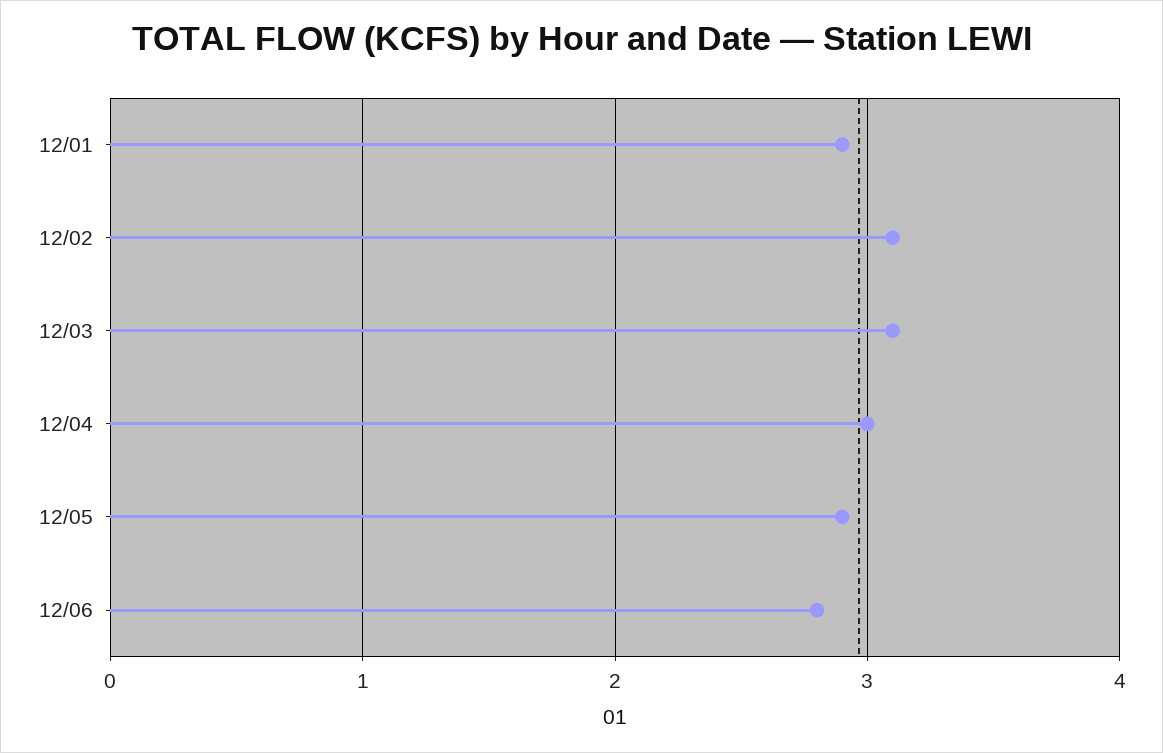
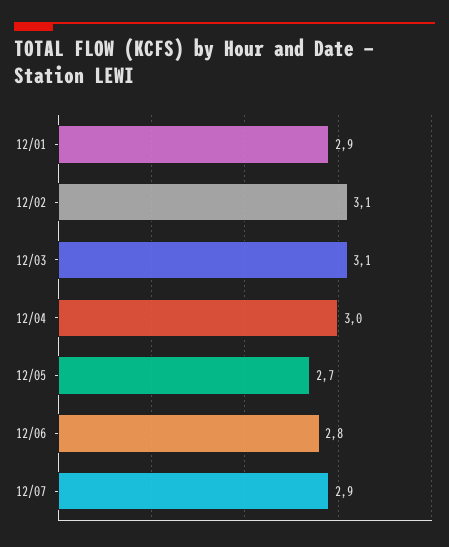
12/05: 2.9 -> 2.7
12/07: none -> 2.9

